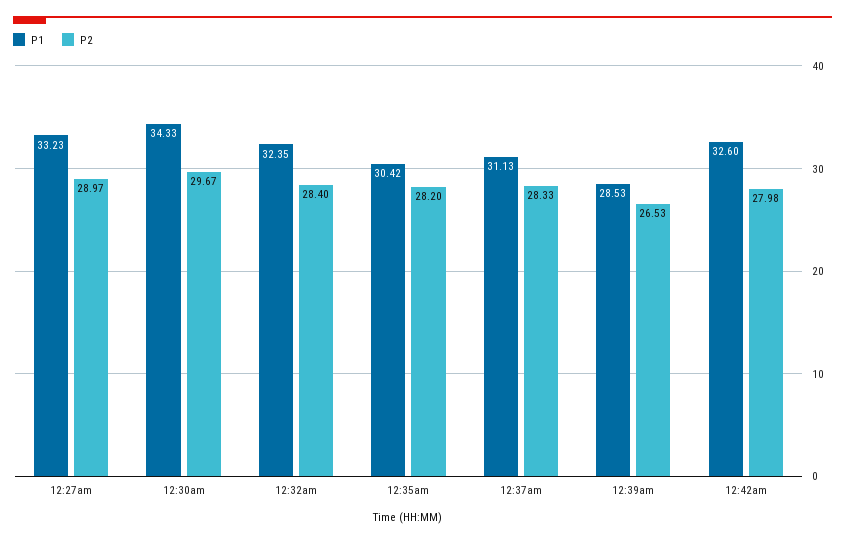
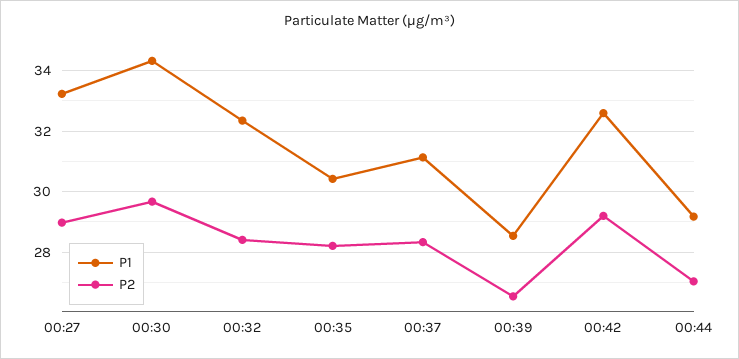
P2, 12:42am: 27.98 -> 29.2
P1, 00:44: none -> 29.2
P2, 00:44: none -> 27

